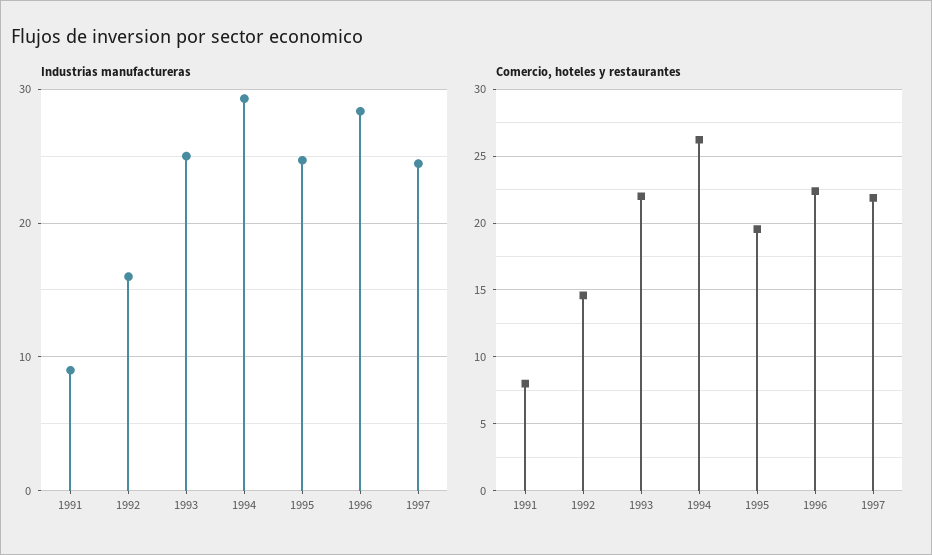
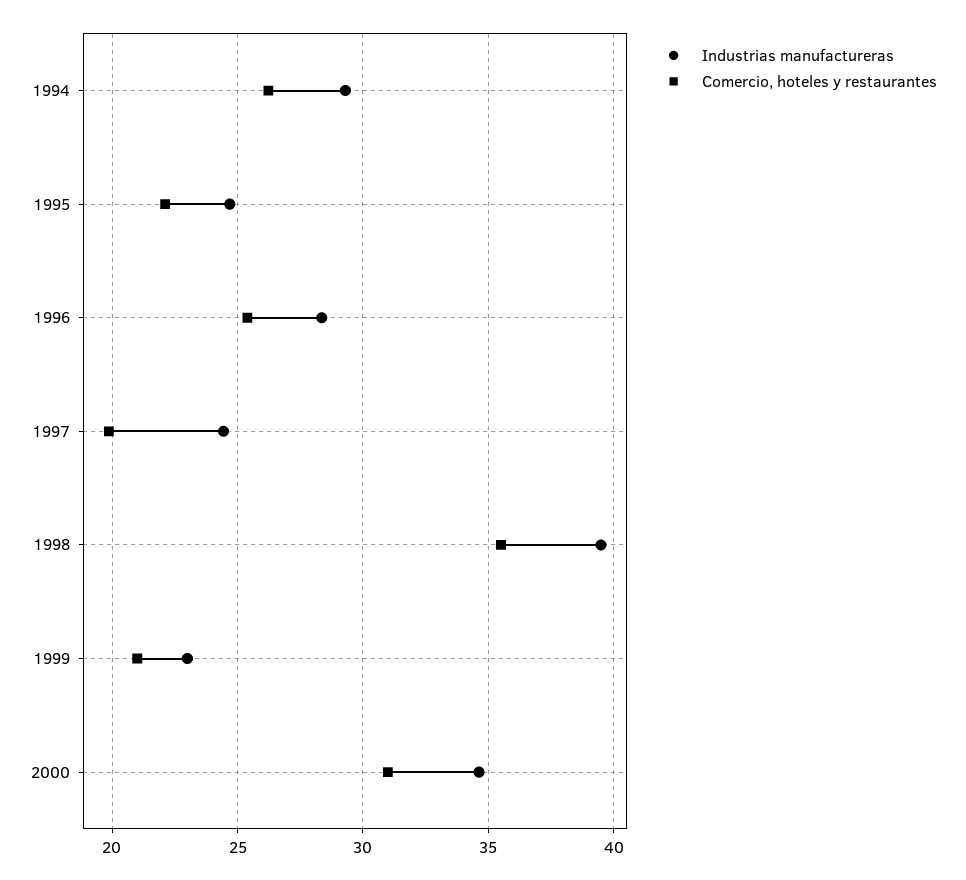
Industrias manufactureras, 1991: 9 -> none
Industrias manufactureras, 1992: 16 -> none
Industrias manufactureras, 1993: 25 -> none
Comercio, hoteles y restaurantes, 1991: 8 -> none
Comercio, hoteles y restaurantes, 1992: 14.5 -> none
Comercio, hoteles y restaurantes, 1993: 22 -> none
Comercio, hoteles y restaurantes, 1995: 19.5 -> 22
Comercio, hoteles y restaurantes, 1996: 22.5 -> 25.5
Comercio, hoteles y restaurantes, 1997: 22 -> 20
Industrias manufactureras, 1998: none -> 39.5
Comercio, hoteles y restaurantes, 1998: none -> 35.5
Industrias manufactureras, 1999: none -> 23
Comercio, hoteles y restaurantes, 1999: none -> 21
Industrias manufactureras, 2000: none -> 34.5
Comercio, hoteles y restaurantes, 2000: none -> 31

